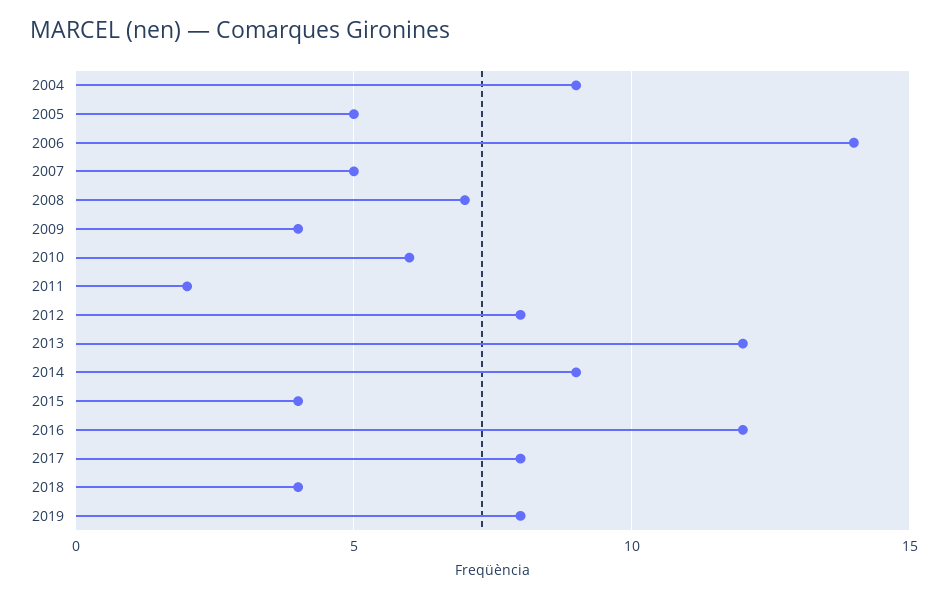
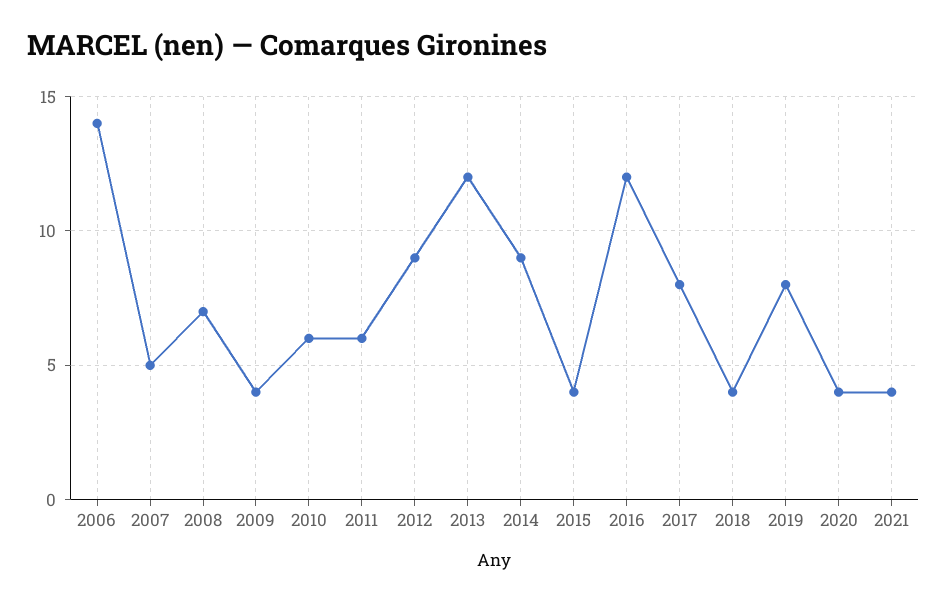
2004: 9 -> none
2005: 5 -> none
2011: 2 -> 6
2012: 8 -> 9
2020: none -> 4
2021: none -> 4

